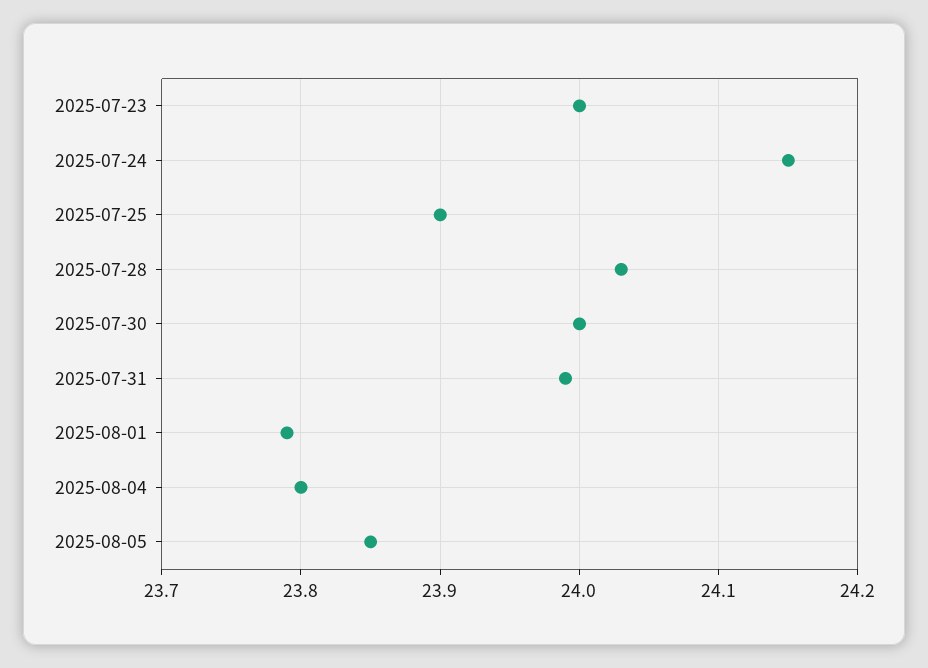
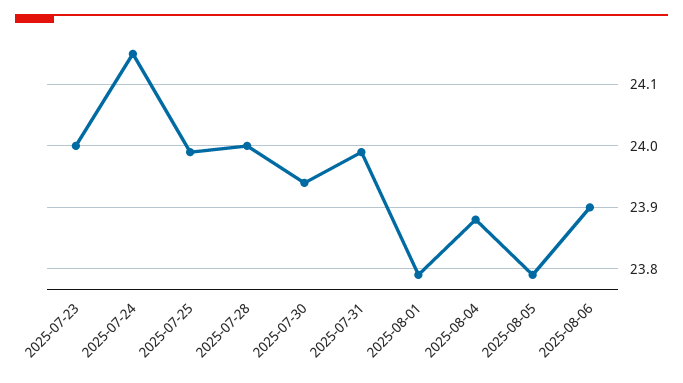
2025-07-25: 23.9 -> 23.99
2025-07-28: 24.03 -> 24
2025-07-30: 24 -> 23.94
2025-08-04: 23.8 -> 23.88
2025-08-05: 23.85 -> 23.79
2025-08-06: none -> 23.9

